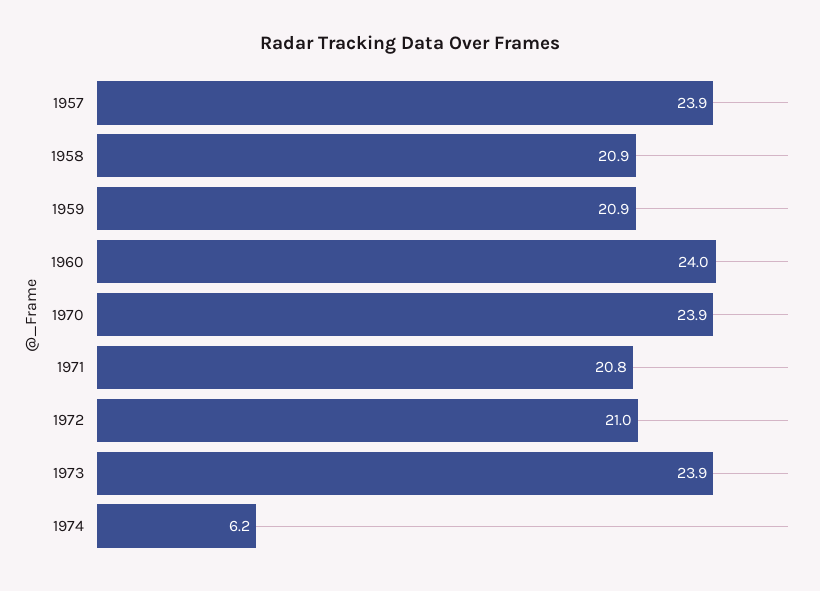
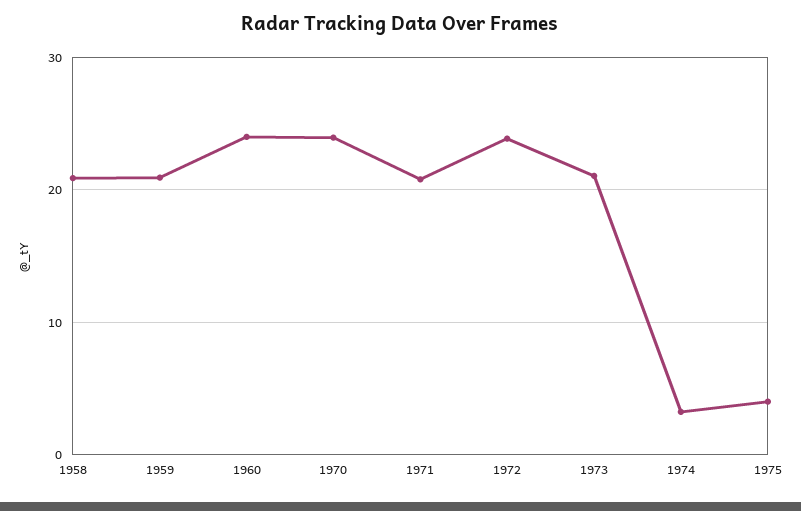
1957: 23.9 -> none
1972: 21 -> 24
1973: 23.9 -> 21
1974: 6.2 -> 3
1975: none -> 4

